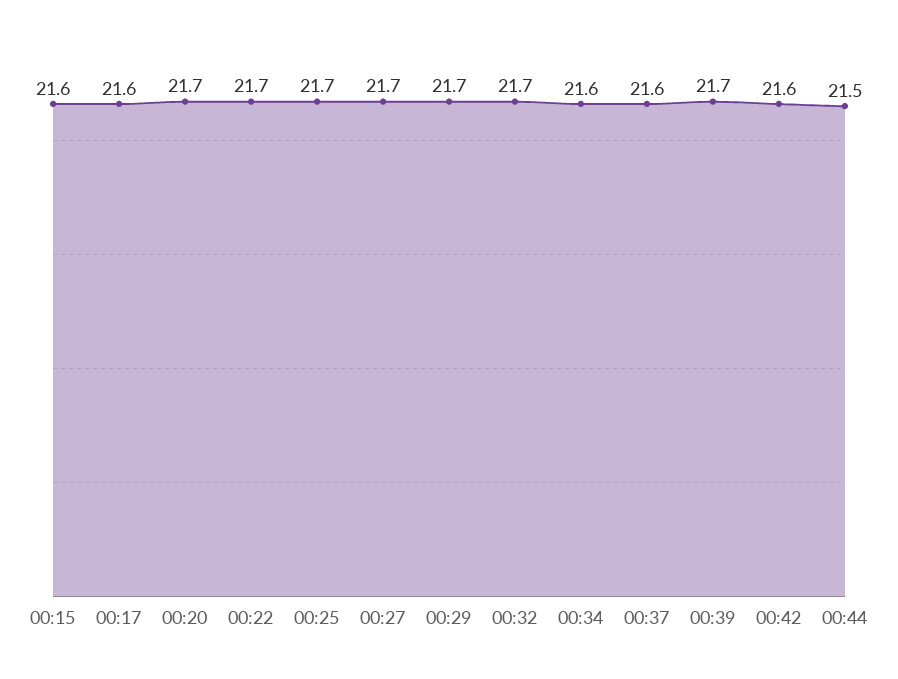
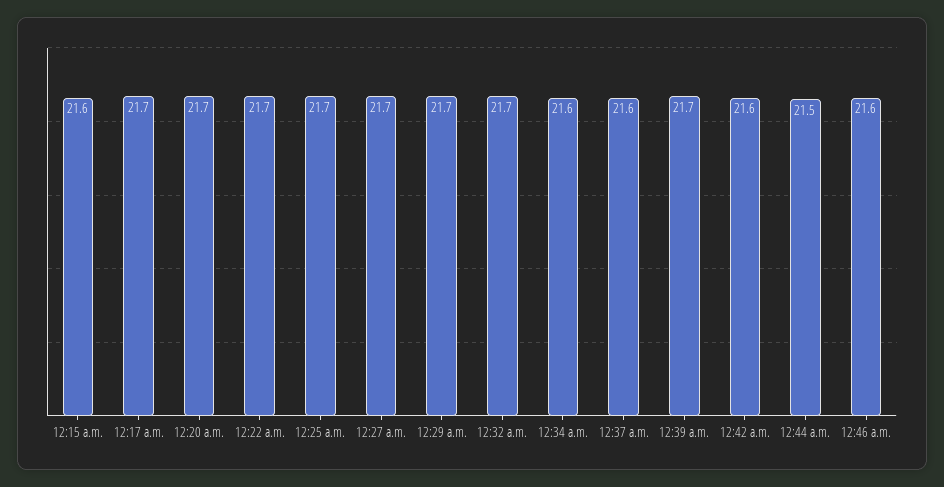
00:17: 21.6 -> 21.7
12:46 a.m.: none -> 21.6

